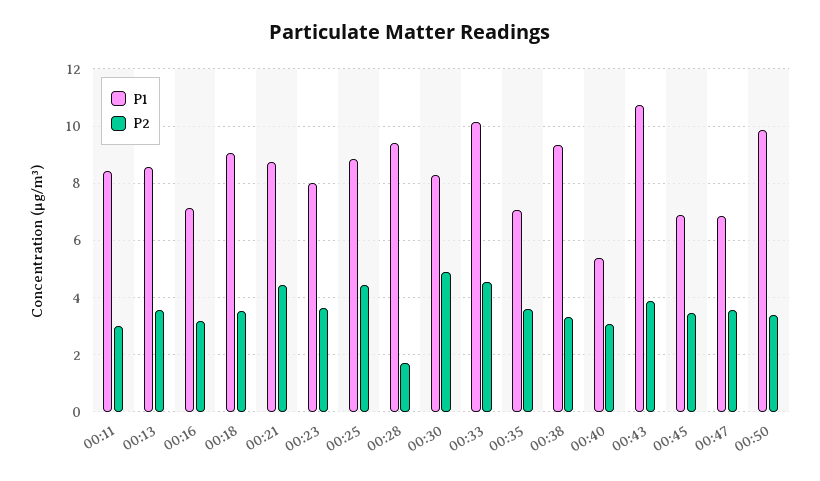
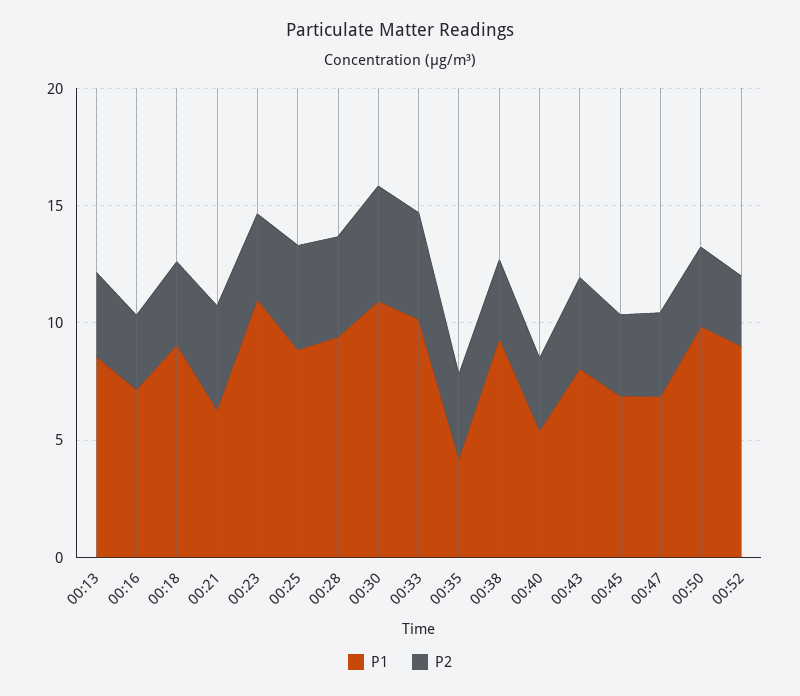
P1, 00:11: 8.5 -> none
P2, 00:11: 3 -> none
P1, 00:21: 8.75 -> 6
P1, 00:23: 8 -> 11
P2, 00:28: 1.75 -> 4
P1, 00:30: 8.25 -> 11
P1, 00:35: 7 -> 4
P1, 00:43: 10.75 -> 8
P1, 00:52: none -> 9
P2, 00:52: none -> 3

